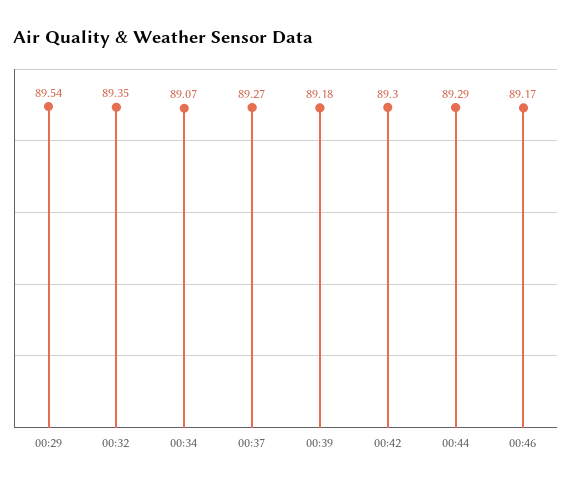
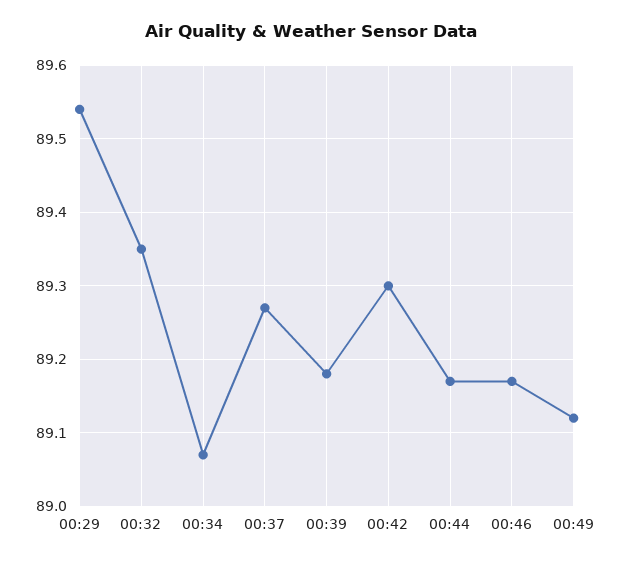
00:44: 89.29 -> 89.17
00:49: none -> 89.12

